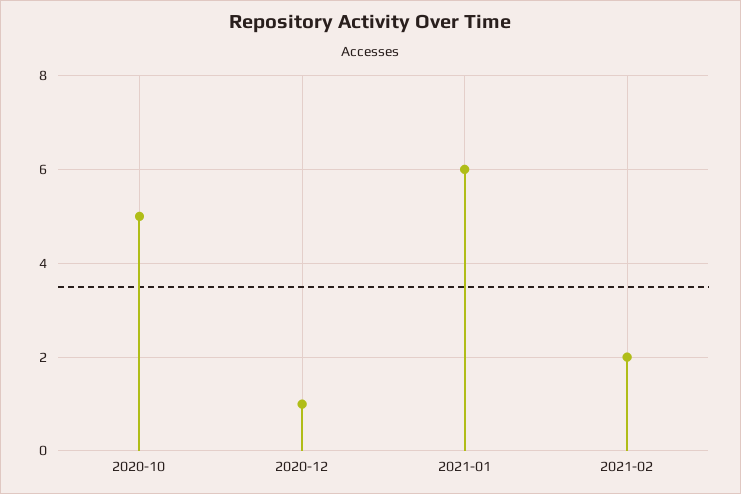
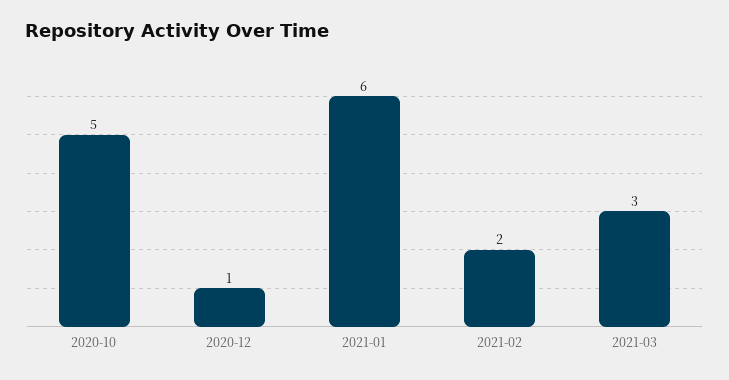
2021-03: none -> 3

